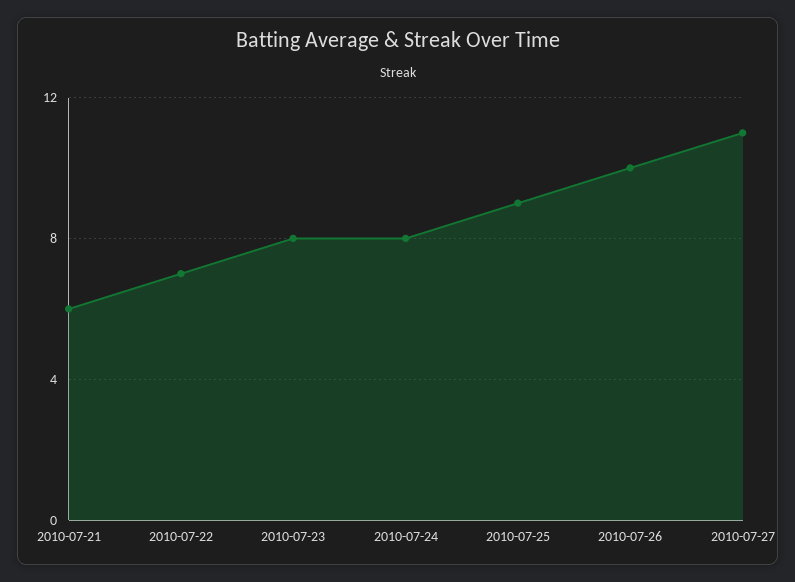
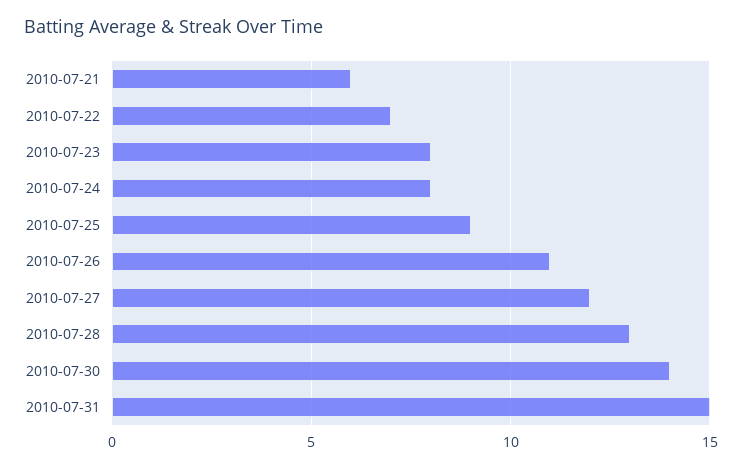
2010-07-26: 10 -> 11
2010-07-27: 11 -> 12
2010-07-28: none -> 13
2010-07-30: none -> 14
2010-07-31: none -> 15

